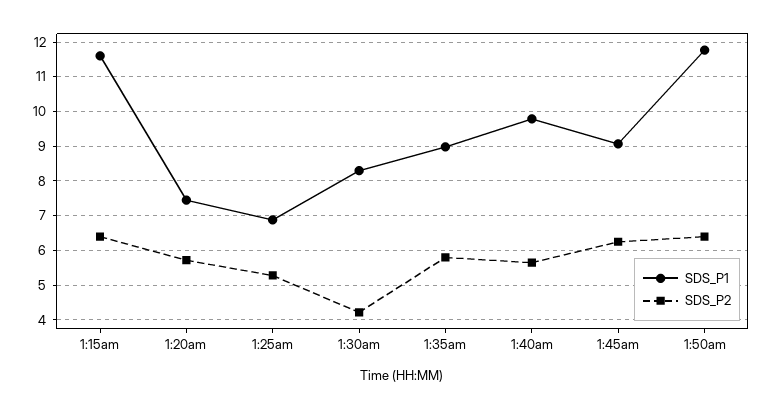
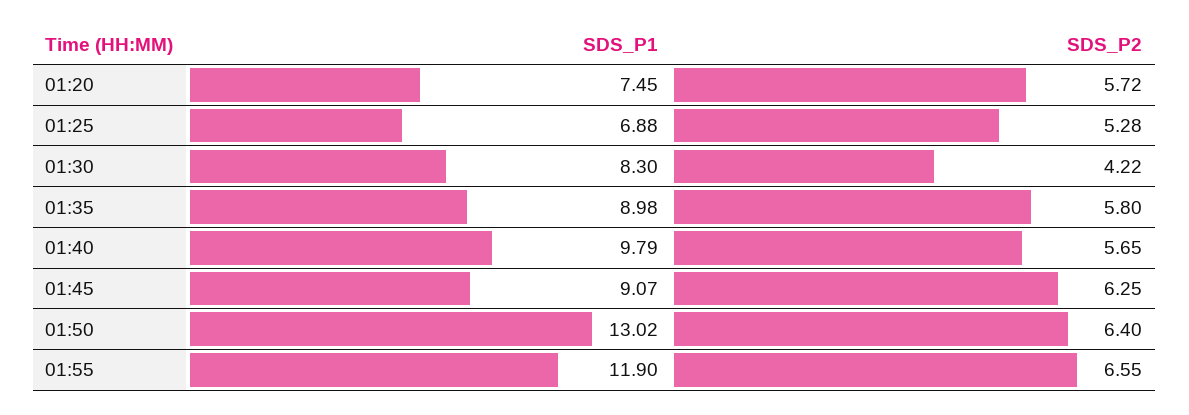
SDS_P1, 1:15am: 11.6 -> none
SDS_P2, 1:15am: 6.4 -> none
SDS_P1, 1:50am: 11.8 -> 13.02
SDS_P1, 01:55: none -> 11.9
SDS_P2, 01:55: none -> 6.55

